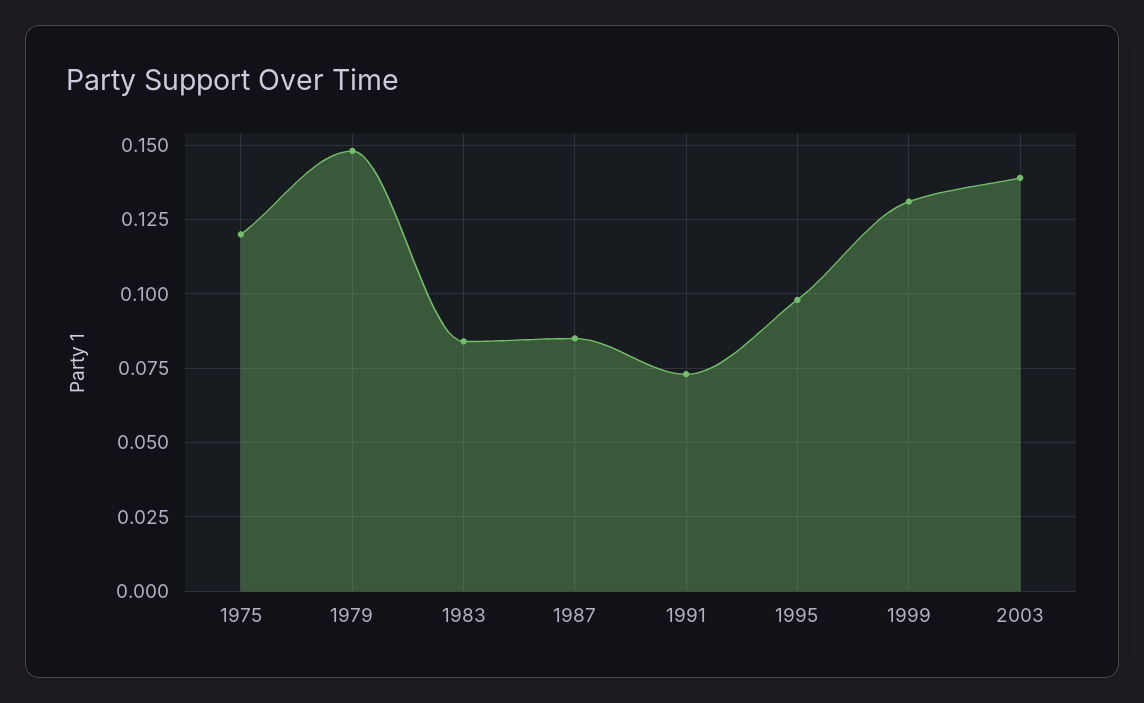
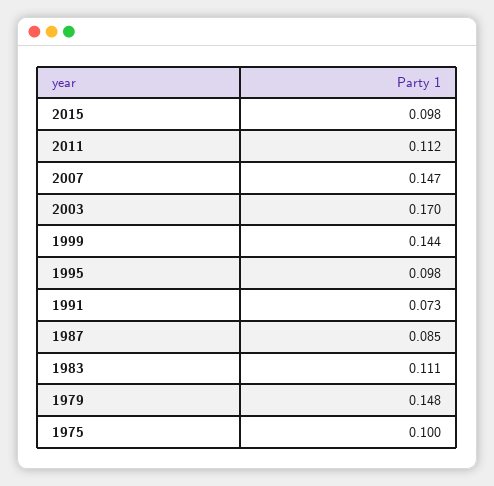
1975: 0.12 -> 0.1
1983: 0.085 -> 0.111
1999: 0.13 -> 0.144
2003: 0.14 -> 0.17
2015: none -> 0.098
2011: none -> 0.112
2007: none -> 0.147

